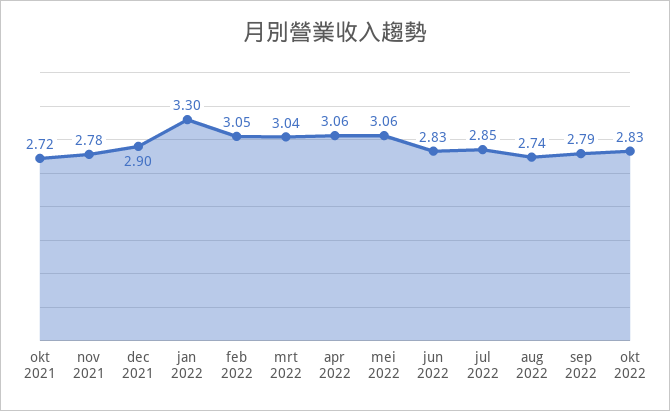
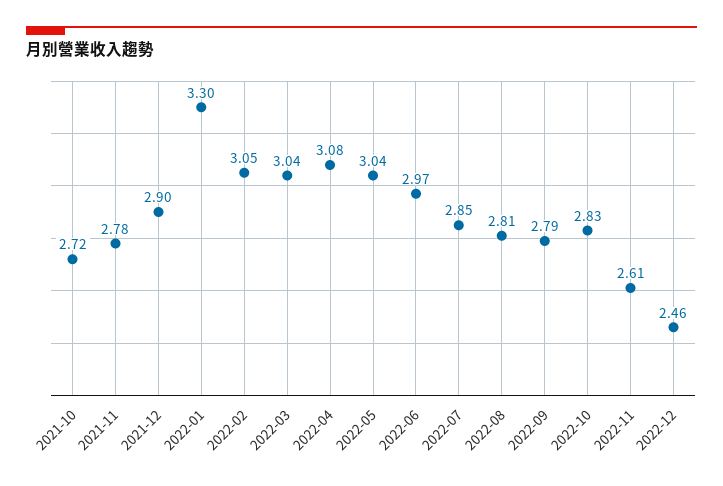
apr 2022: 3.06 -> 3.08
mei 2022: 3.06 -> 3.04
jun 2022: 2.83 -> 2.97
aug 2022: 2.74 -> 2.81
2022-11: none -> 2.61
2022-12: none -> 2.46

